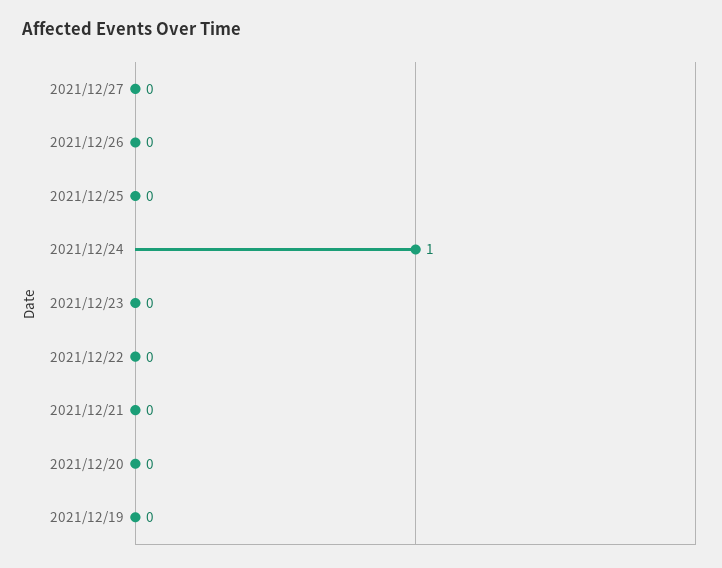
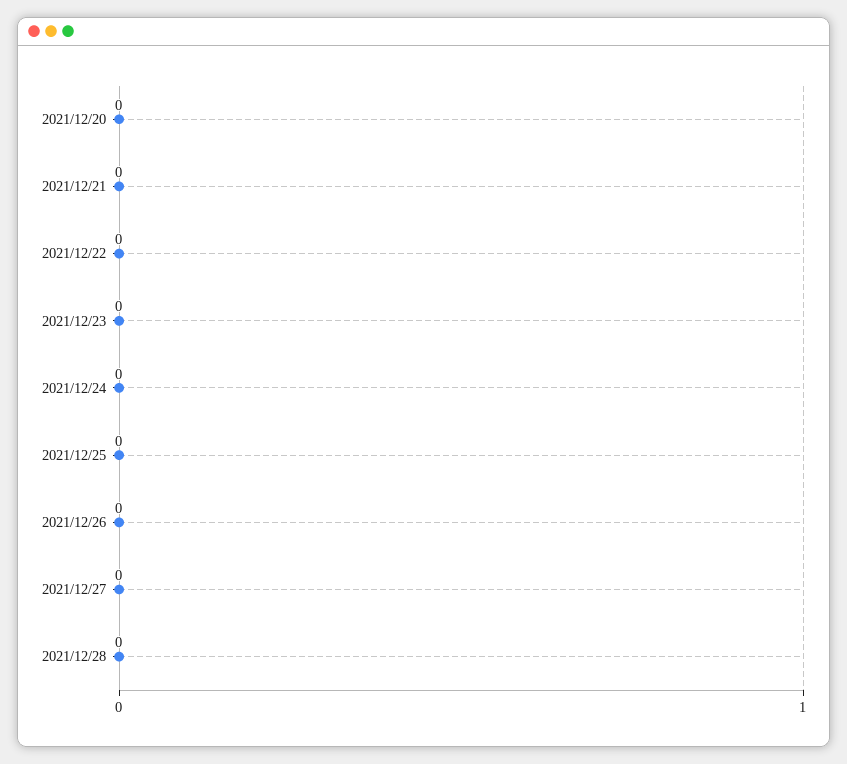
2021/12/24: 1 -> 0
2021/12/19: 0 -> none
2021/12/28: none -> 0

